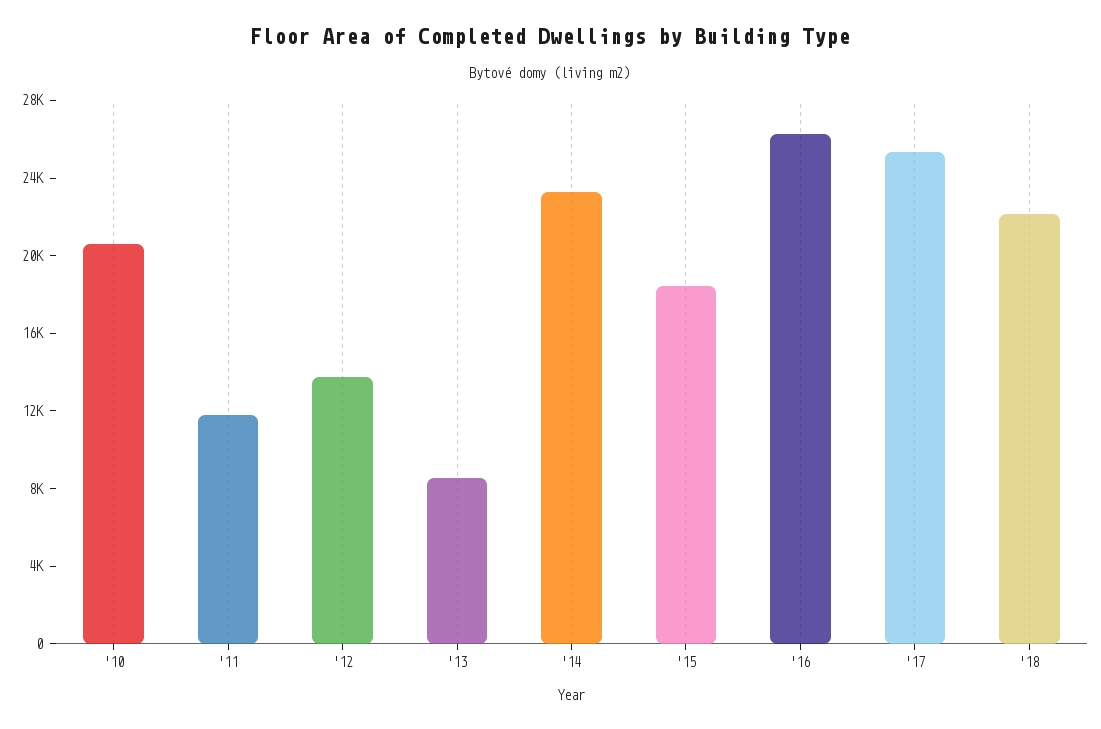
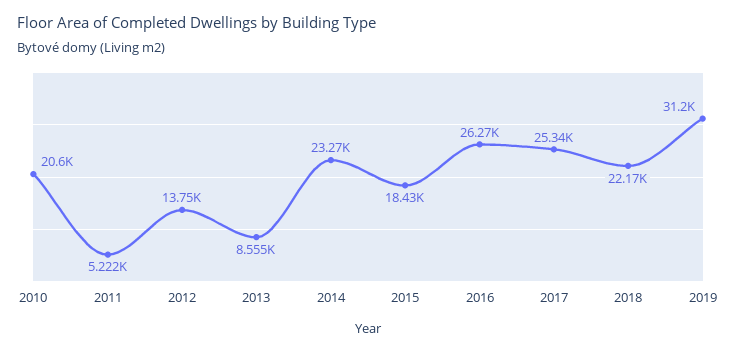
'11: 12000 -> 5222
2019: none -> 31200

